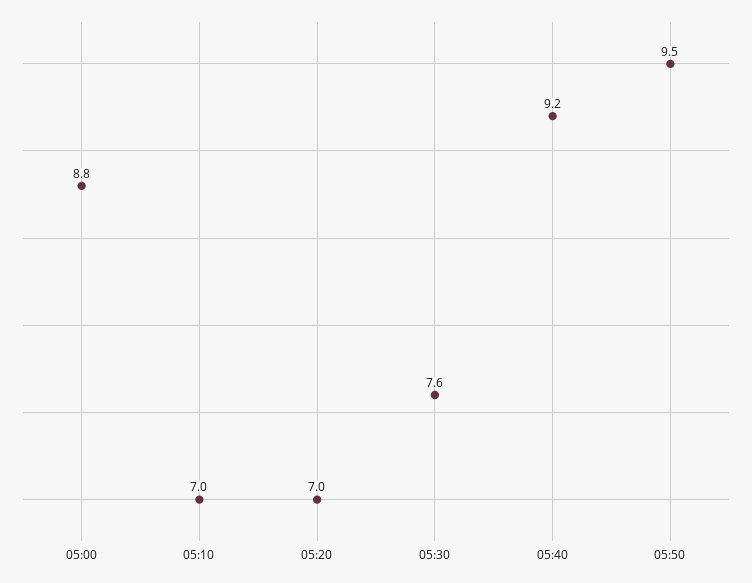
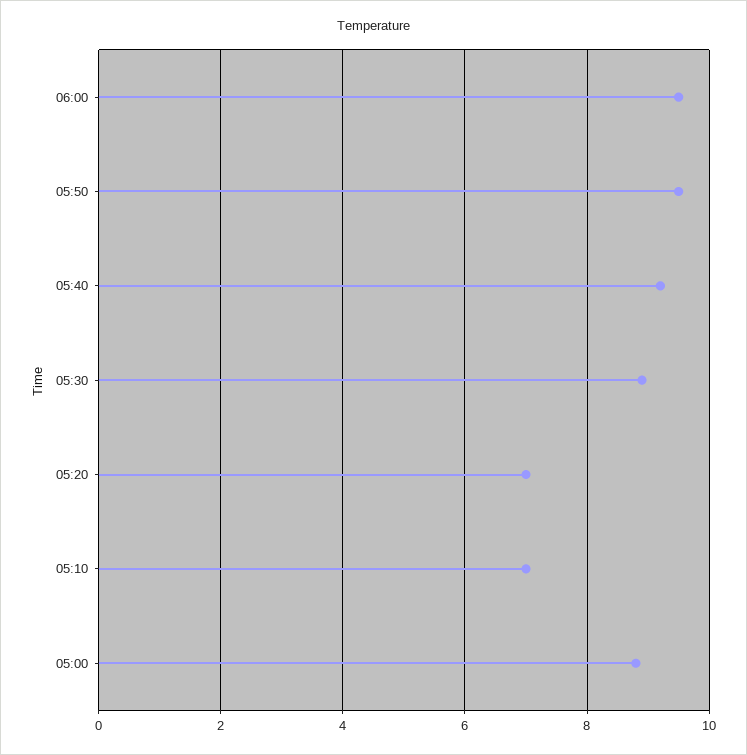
05:30: 7.6 -> 9
06:00: none -> 9.5

